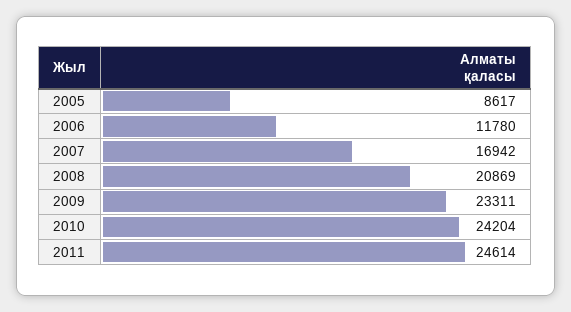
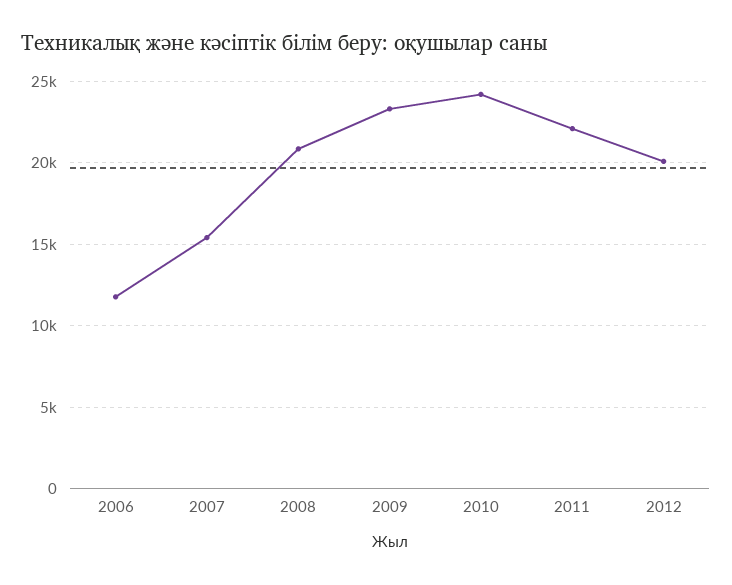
2005: 8617 -> none
2007: 16942 -> 15500
2011: 24614 -> 22000
2012: none -> 20000

